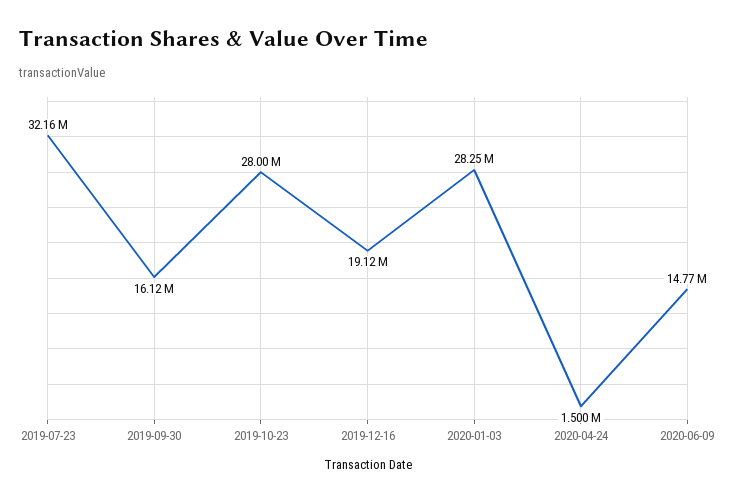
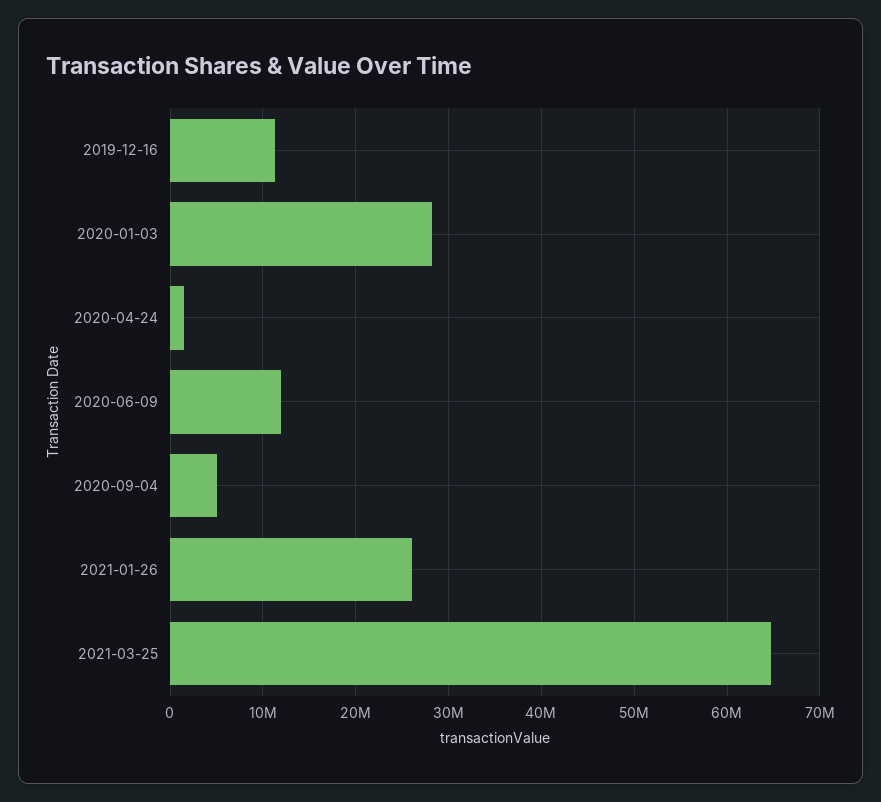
2019-07-23: 32160000 -> none
2019-09-30: 16120000 -> none
2019-10-23: 28000000 -> none
2019-12-16: 19120000 -> 11000000
2020-06-09: 14770000 -> 12000000
2020-09-04: none -> 5000000
2021-01-26: none -> 26000000
2021-03-25: none -> 65000000

